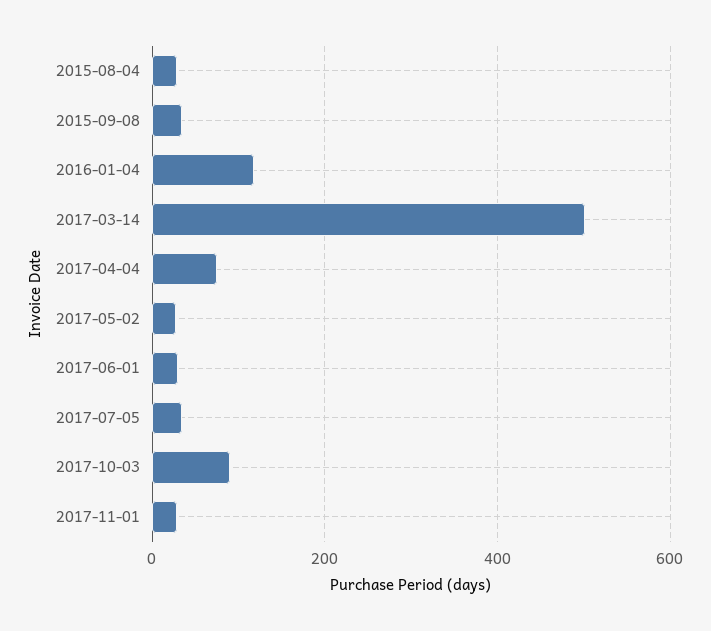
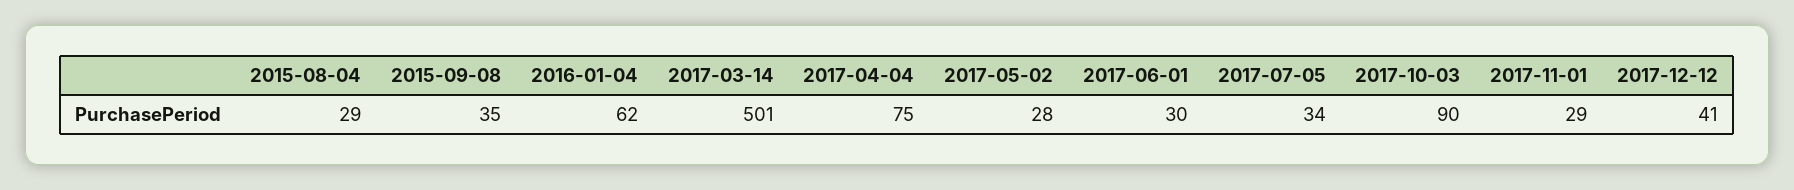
2016-01-04: 120 -> 62
2017-12-12: none -> 41

